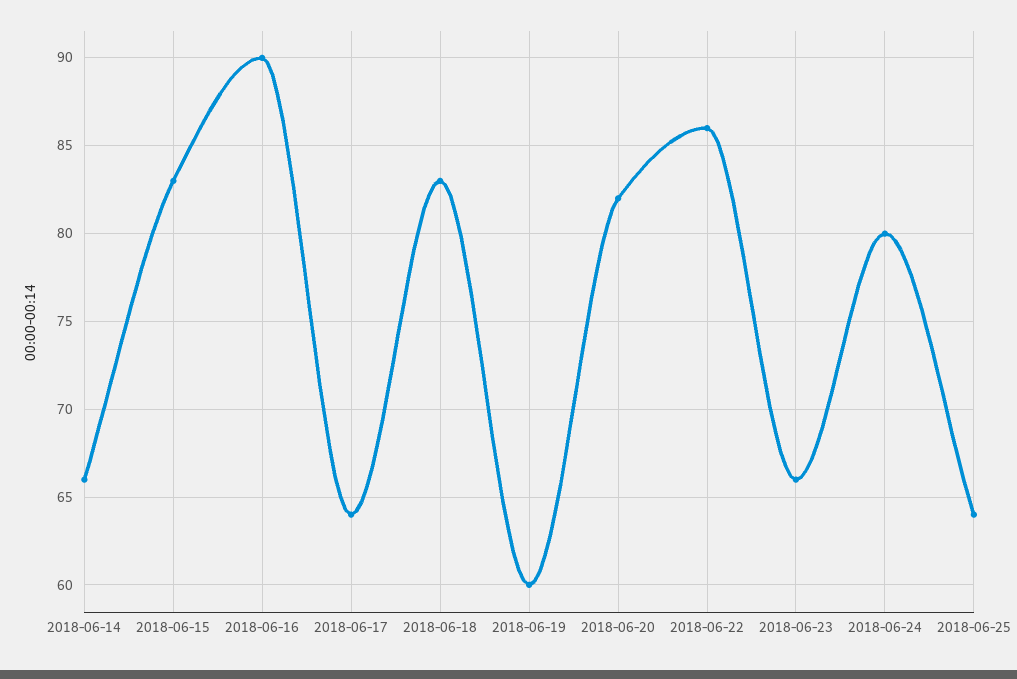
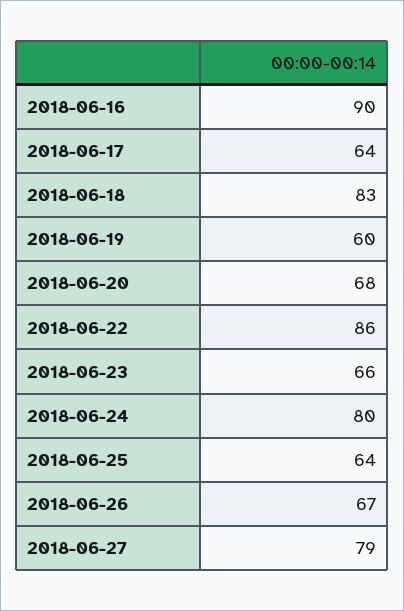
2018-06-14: 66 -> none
2018-06-15: 83 -> none
2018-06-20: 82 -> 68
2018-06-26: none -> 67
2018-06-27: none -> 79

